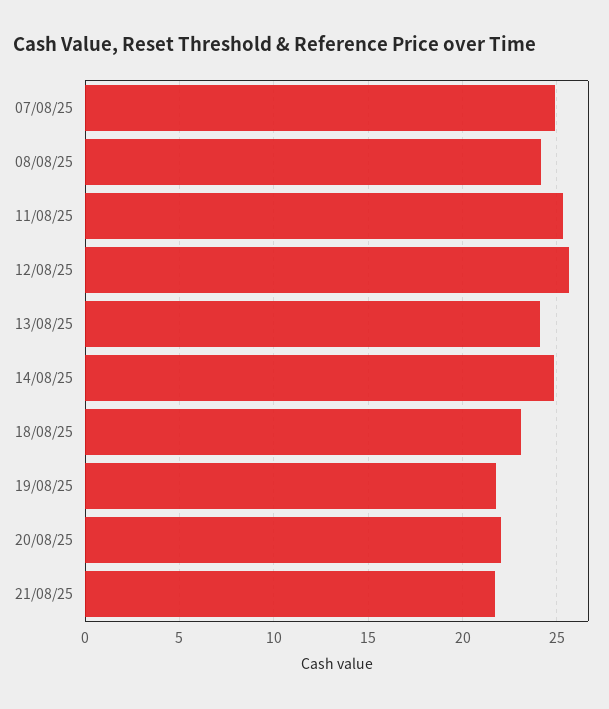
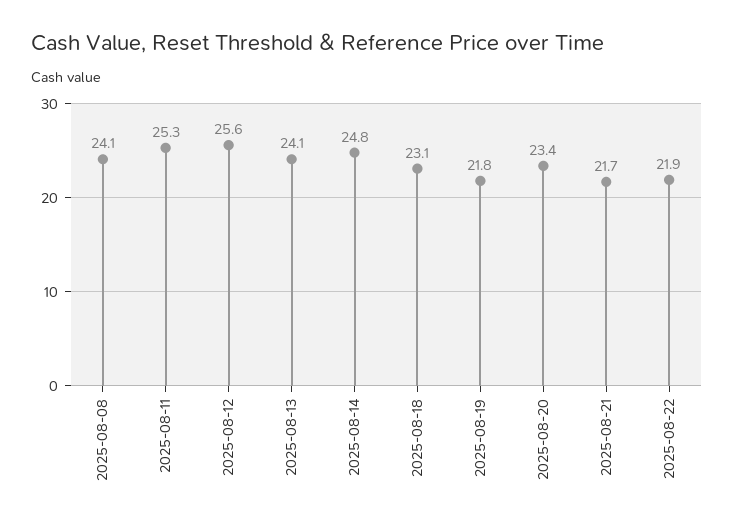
07/08/25: 25 -> none
20/08/25: 22 -> 23.4
2025-08-22: none -> 21.9

